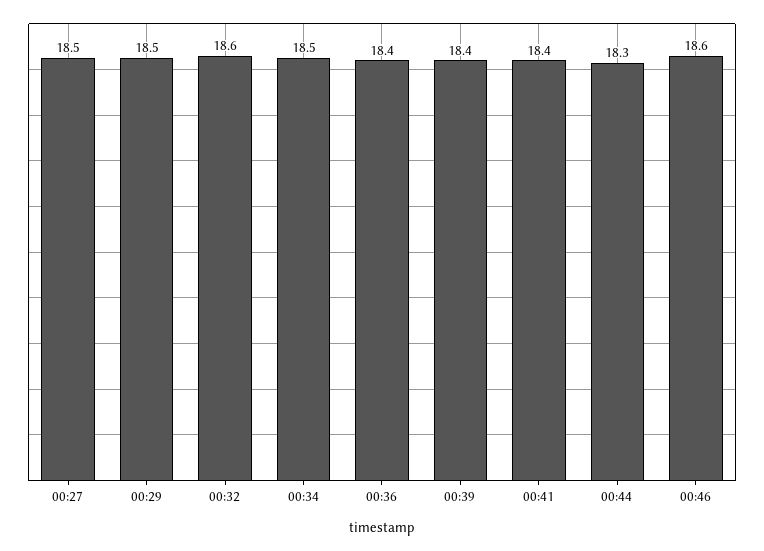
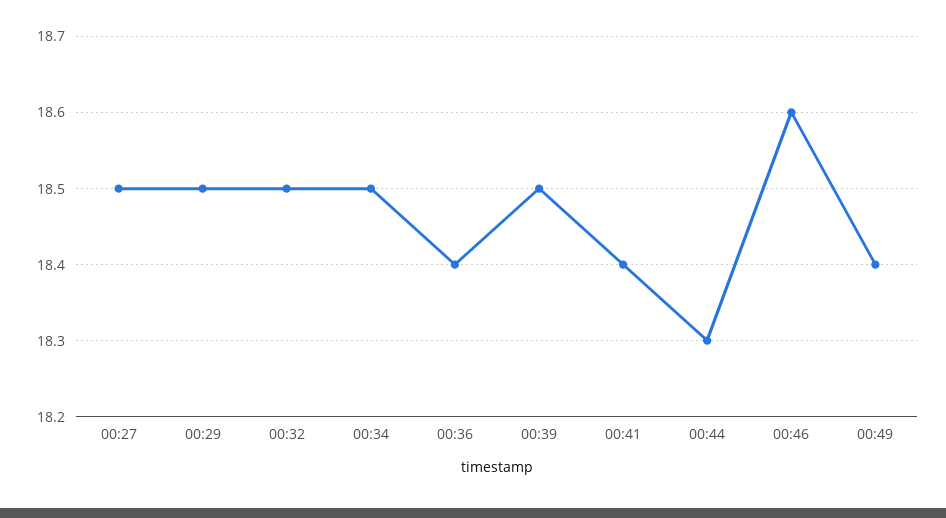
00:32: 18.6 -> 18.5
00:39: 18.4 -> 18.5
00:49: none -> 18.4

